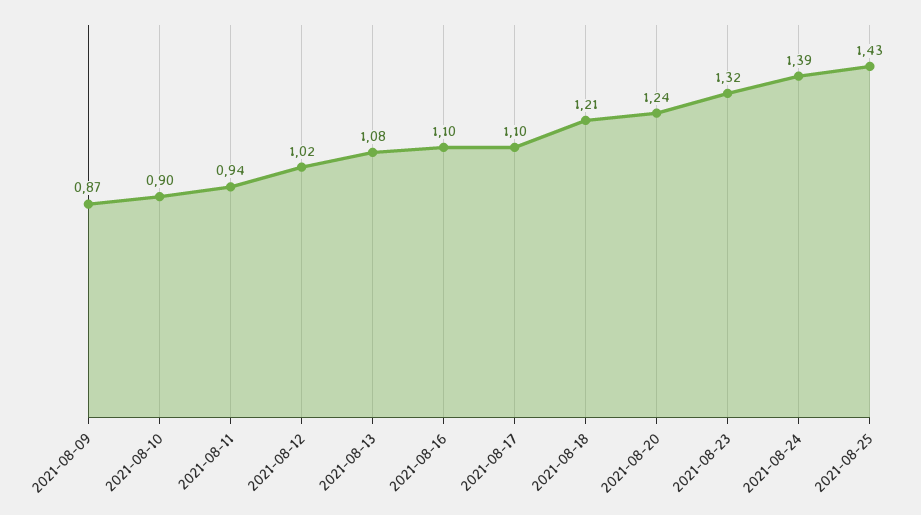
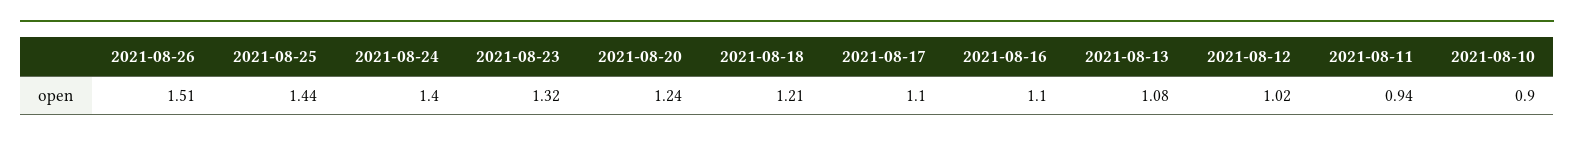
2021-08-09: 0.87 -> none
2021-08-24: 1.39 -> 1.4
2021-08-25: 1.43 -> 1.44
2021-08-26: none -> 1.51

